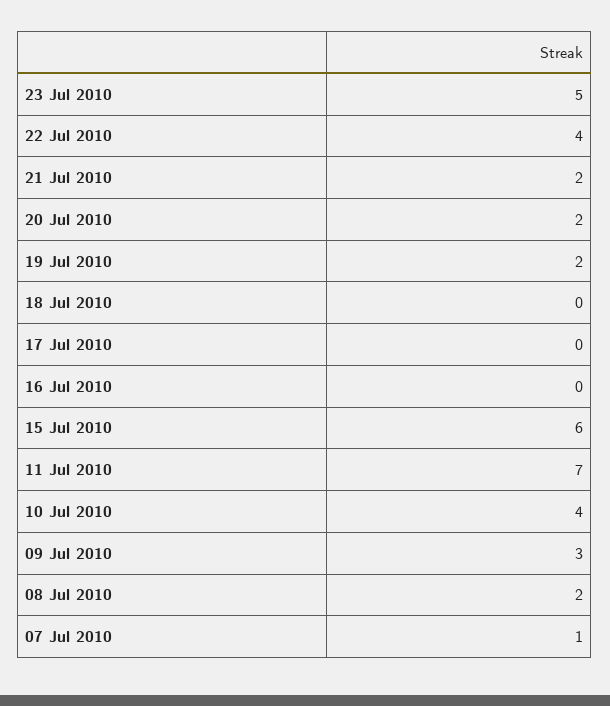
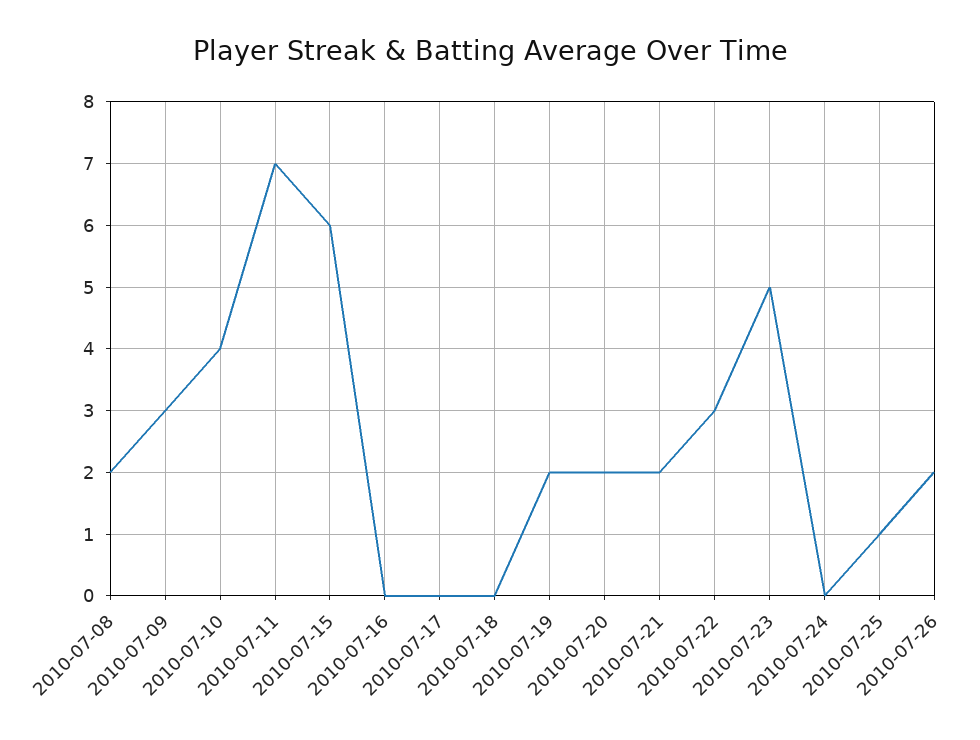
22 Jul 2010: 4 -> 3
07 Jul 2010: 1 -> none
2010-07-24: none -> 0
2010-07-25: none -> 1
2010-07-26: none -> 2

